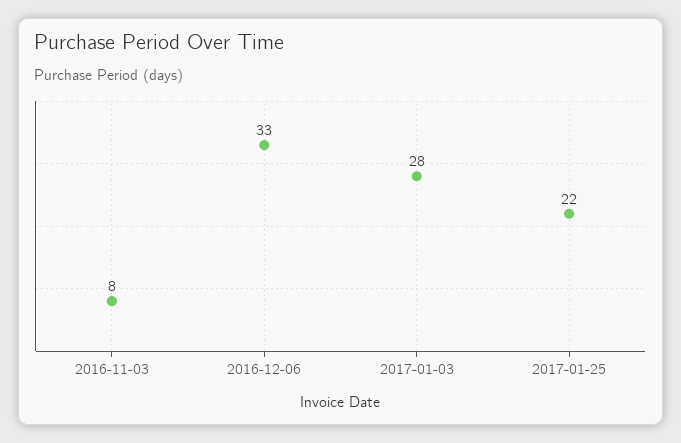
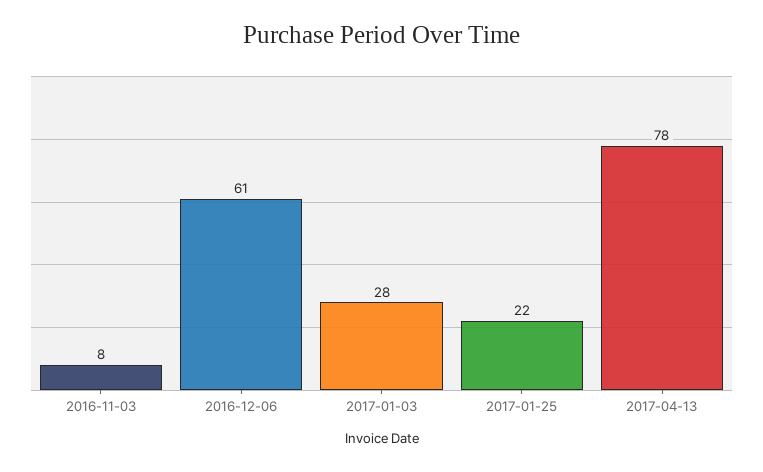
2016-12-06: 33 -> 61
2017-04-13: none -> 78

